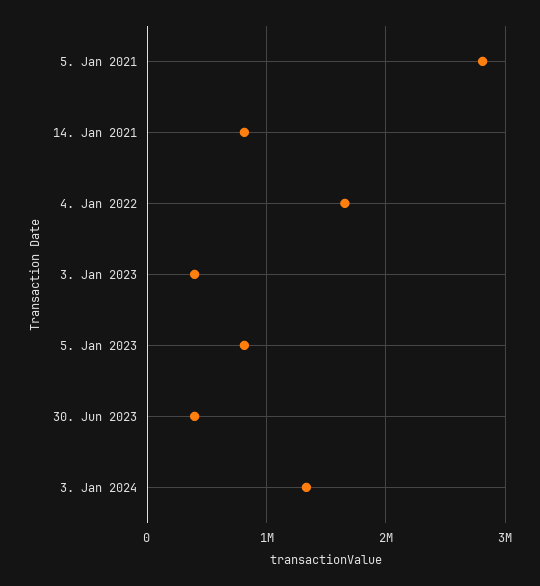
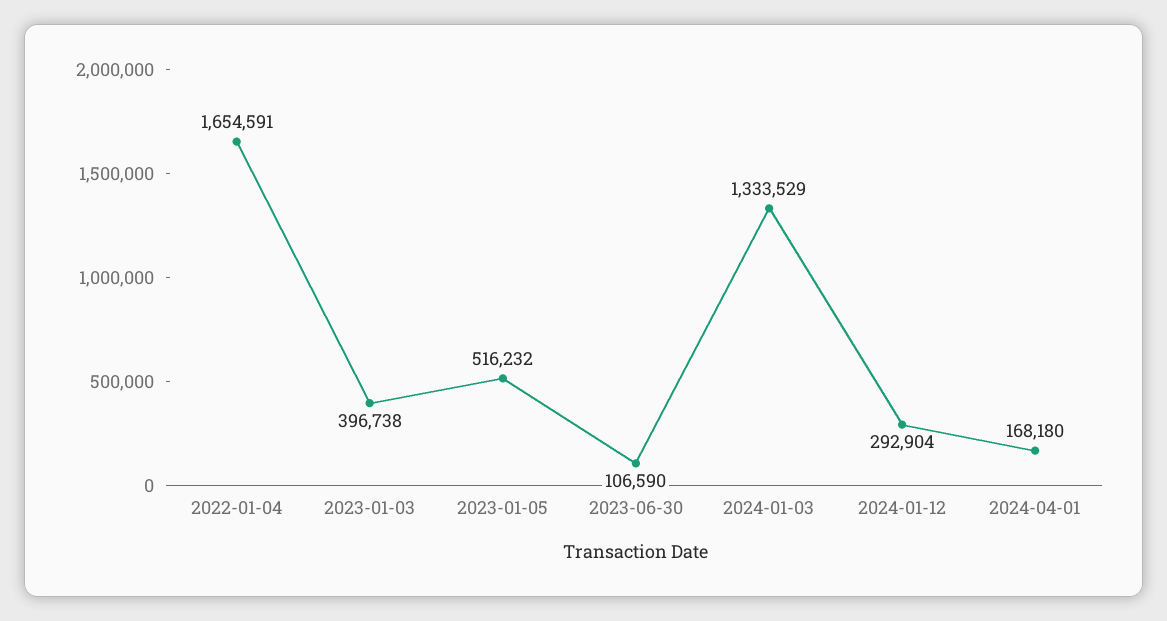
5. Jan 2021: 2800000 -> none
14. Jan 2021: 800000 -> none
5. Jan 2023: 800000 -> 516232
30. Jun 2023: 400000 -> 106590
2024-01-12: none -> 292904
2024-04-01: none -> 168180

